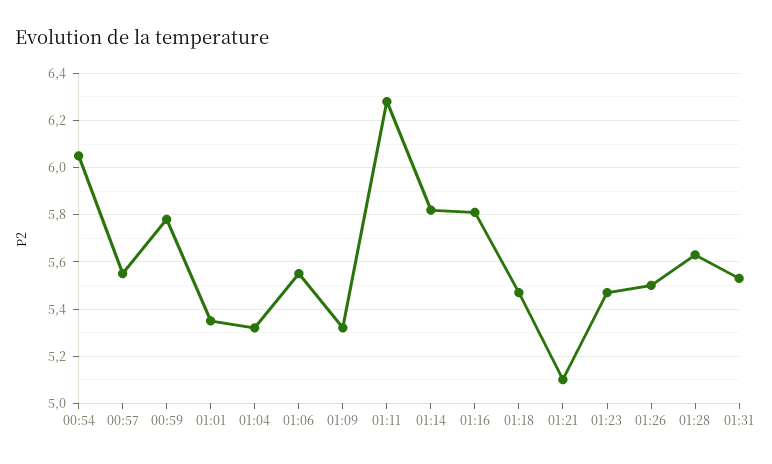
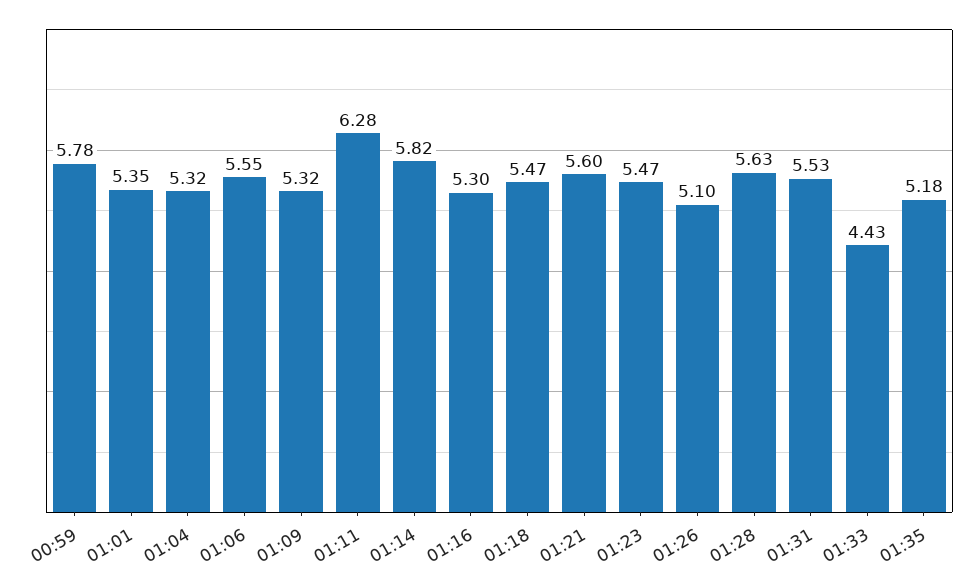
00:54: 6.05 -> none
00:57: 5.55 -> none
01:16: 5.8 -> 5.3
01:21: 5.1 -> 5.6
01:26: 5.5 -> 5.1
01:33: none -> 4.43
01:35: none -> 5.18

